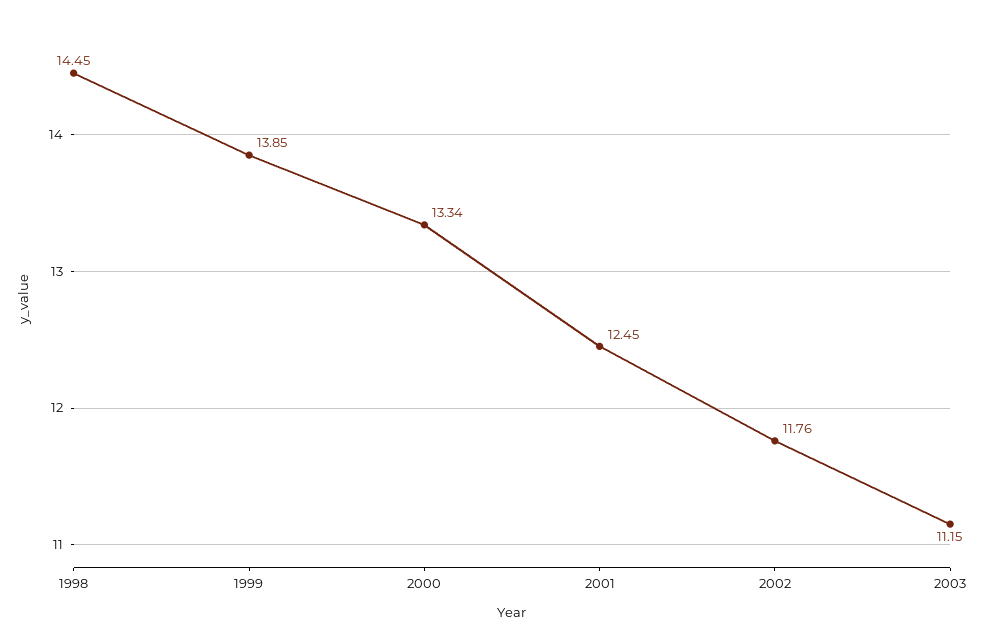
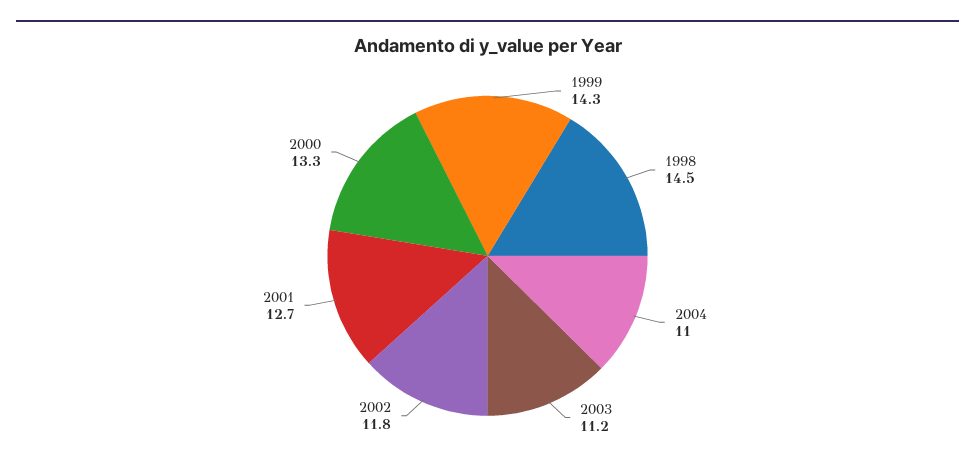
1999: 13.85 -> 14.3
2001: 12.45 -> 12.7
2004: none -> 11

